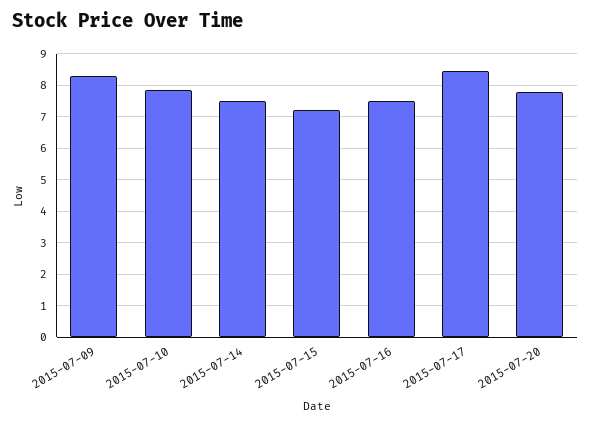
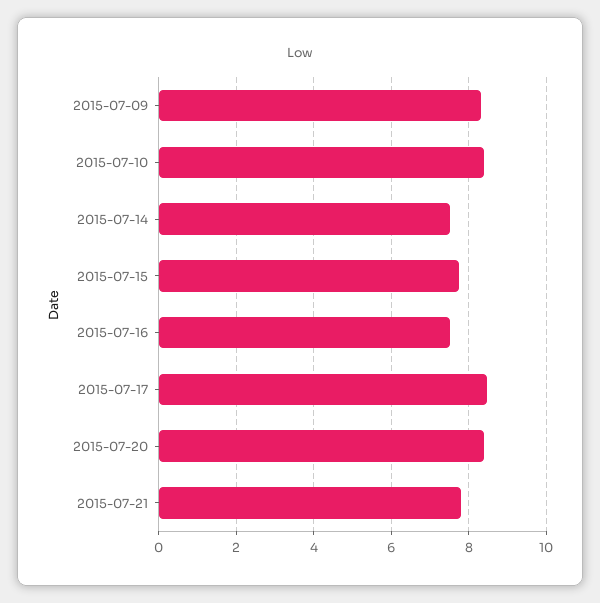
2015-07-10: 7.8 -> 8.4
2015-07-15: 7.2 -> 7.8
2015-07-20: 7.8 -> 8.4
2015-07-21: none -> 7.8

